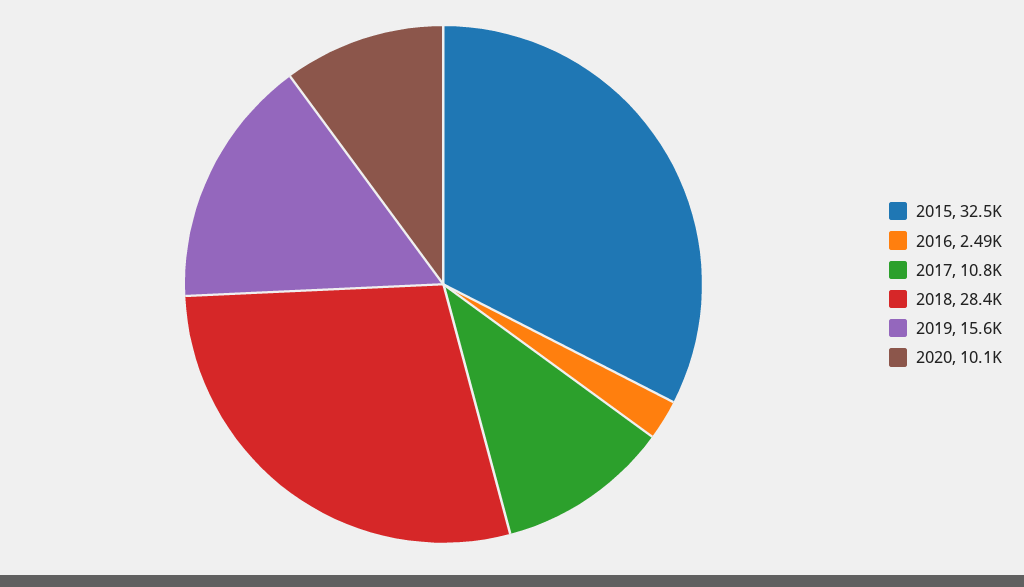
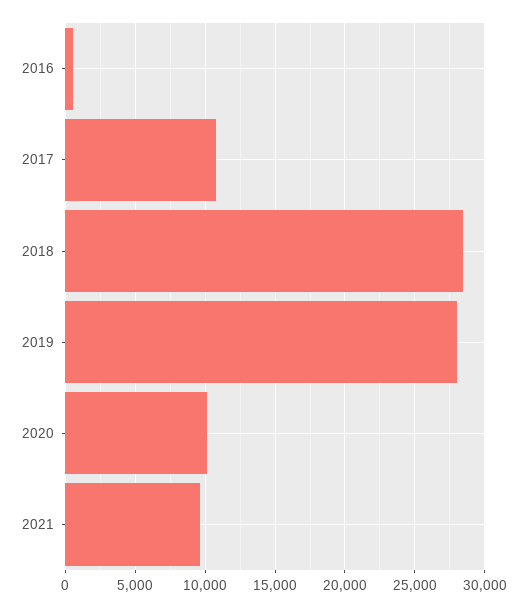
2015: 32500 -> none
2016: 2490 -> 500
2019: 15600 -> 28000
2021: none -> 9500

